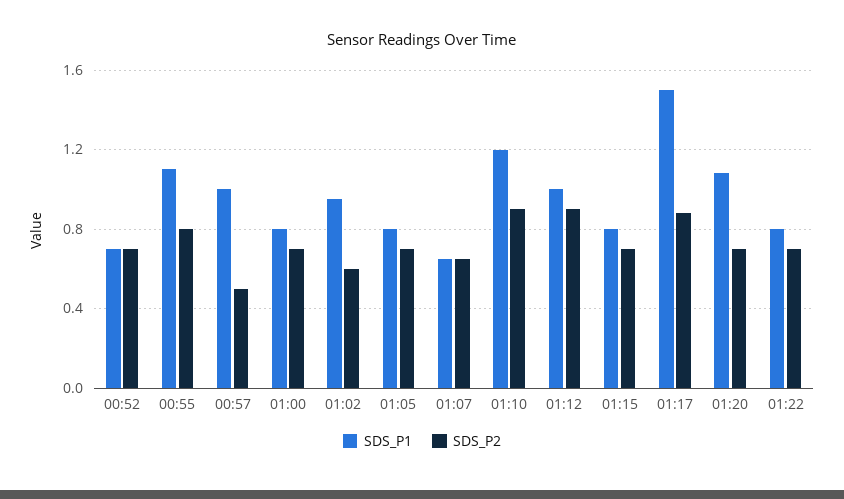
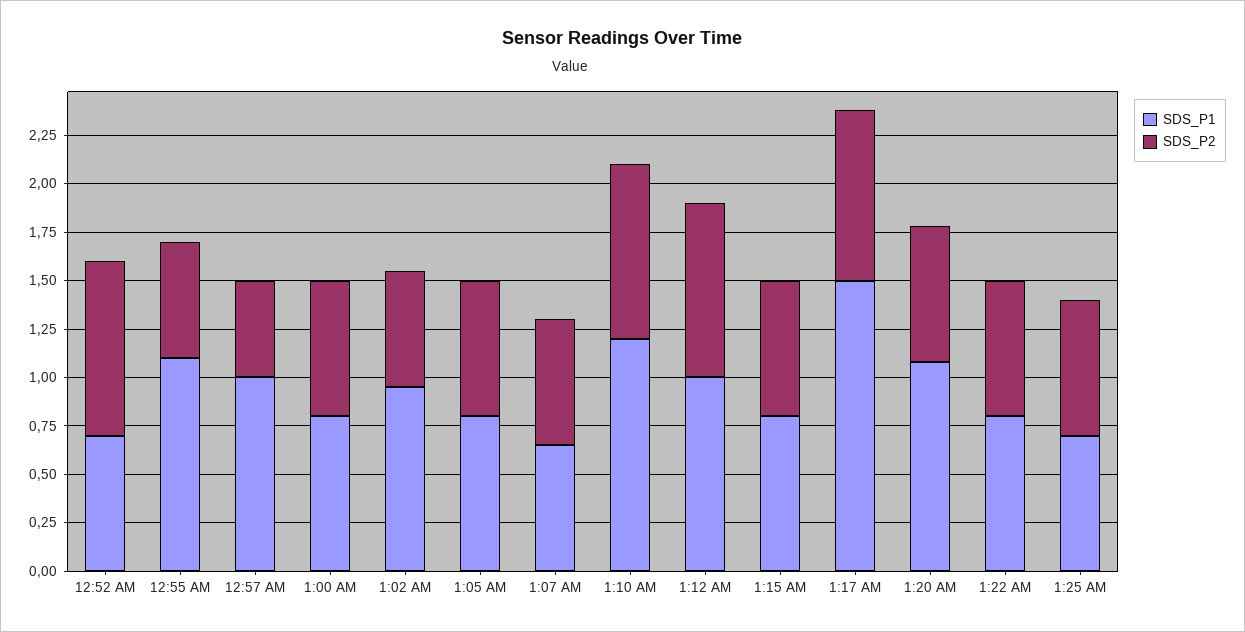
SDS_P2, 00:52: 0.7 -> 0.9
SDS_P2, 00:55: 0.8 -> 0.6
SDS_P1, 1:25 AM: none -> 0.7
SDS_P2, 1:25 AM: none -> 0.7

